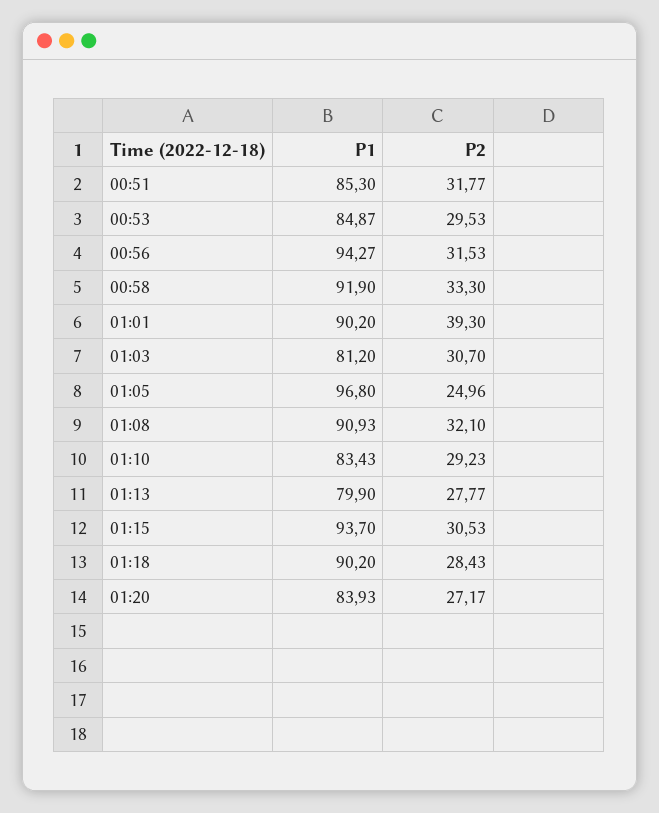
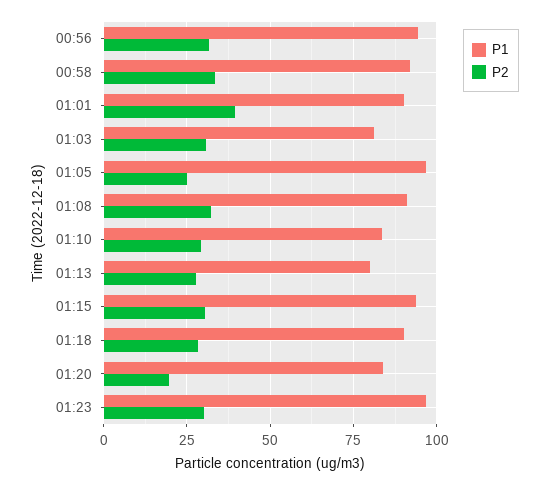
P1, 00:51: 85.3 -> none
P2, 00:51: 31.77 -> none
P1, 00:53: 84.87 -> none
P2, 00:53: 29.53 -> none
P2, 01:20: 27.17 -> 20
P1, 01:23: none -> 97.5
P2, 01:23: none -> 30

